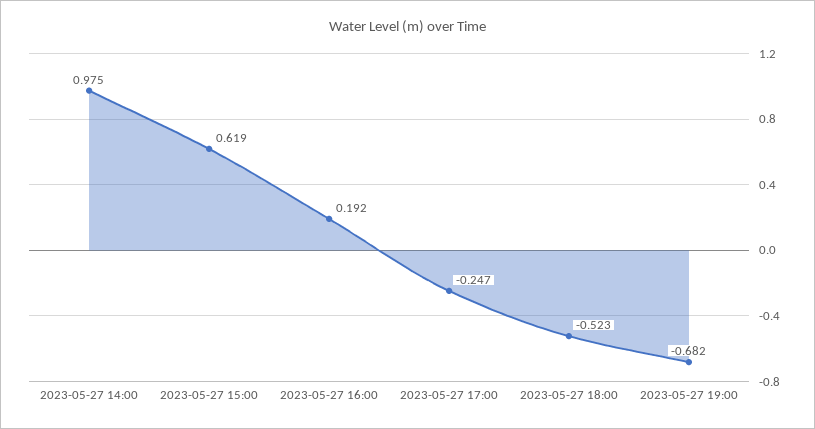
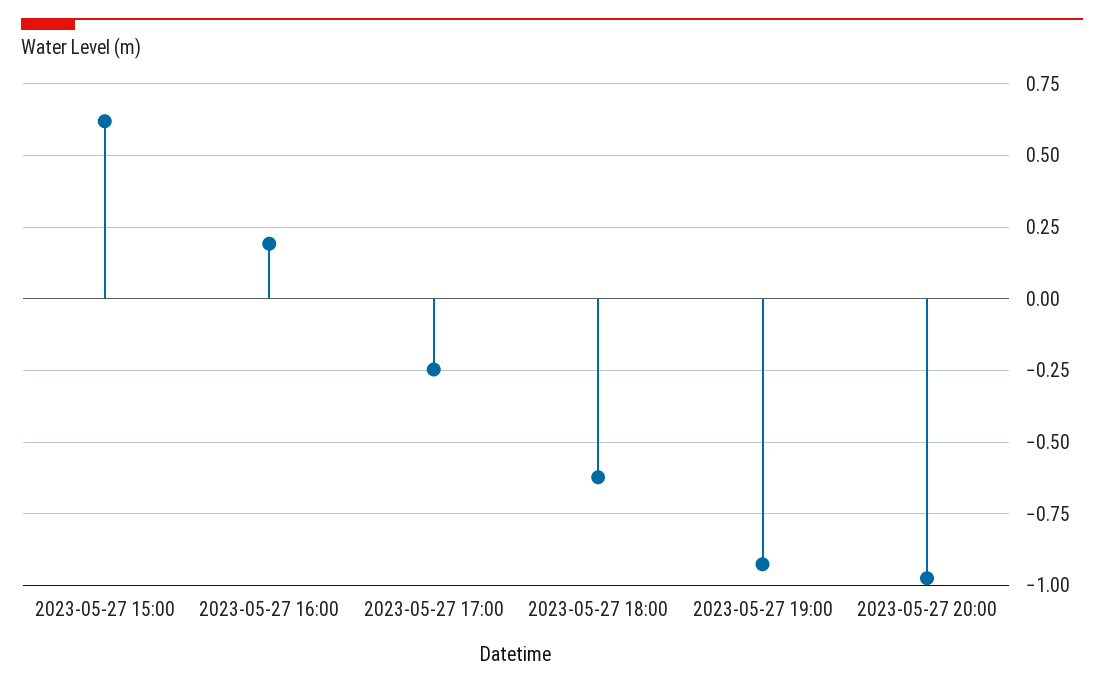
2023-05-27 14:00: 0.975 -> none
2023-05-27 18:00: -0.523 -> -0.625
2023-05-27 19:00: -0.682 -> -0.925
2023-05-27 20:00: none -> -0.975

